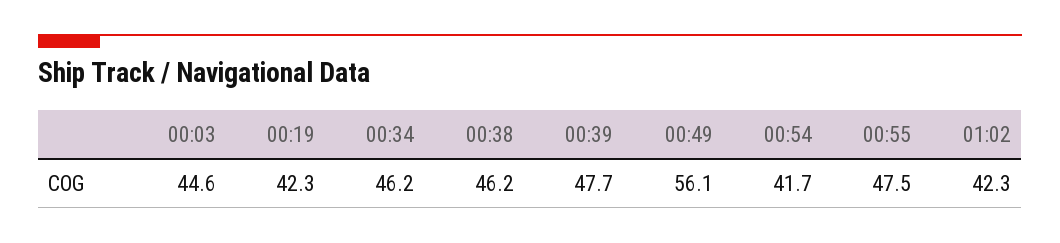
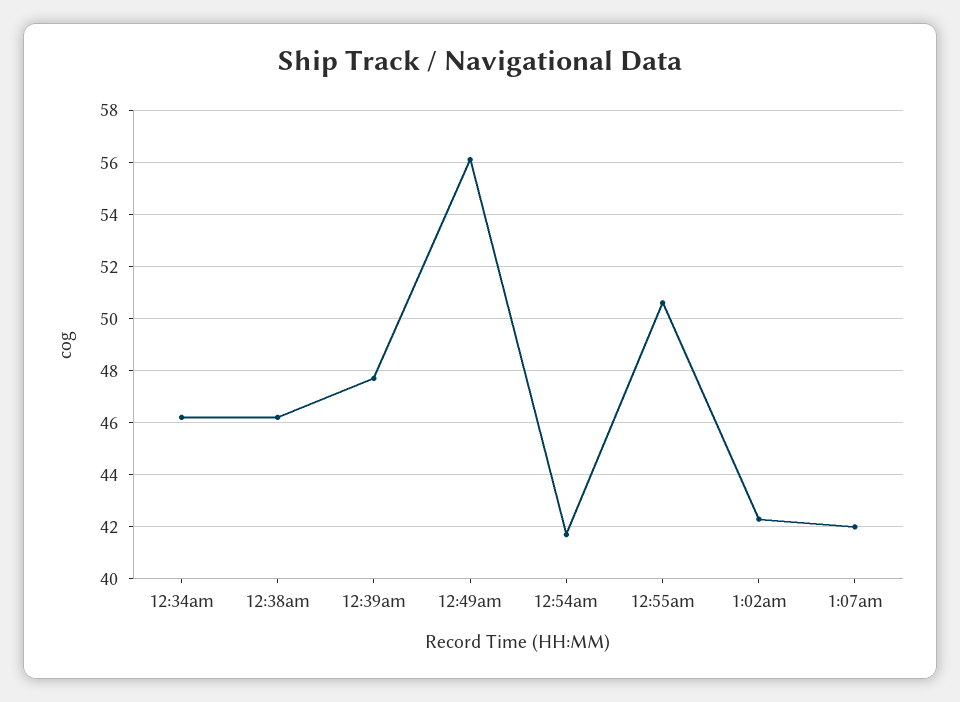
00:03: 44.6 -> none
00:19: 42.3 -> none
00:55: 47.5 -> 50.5
1:07am: none -> 42

